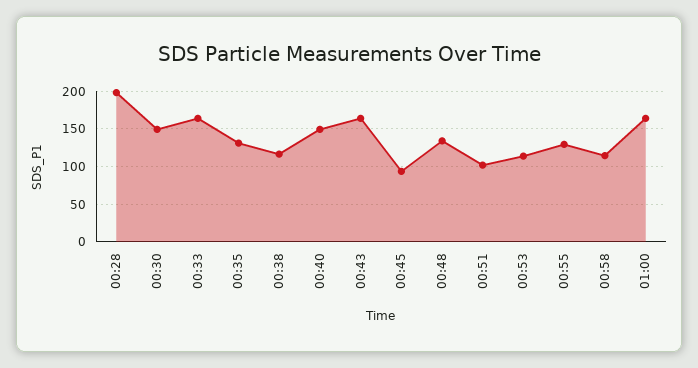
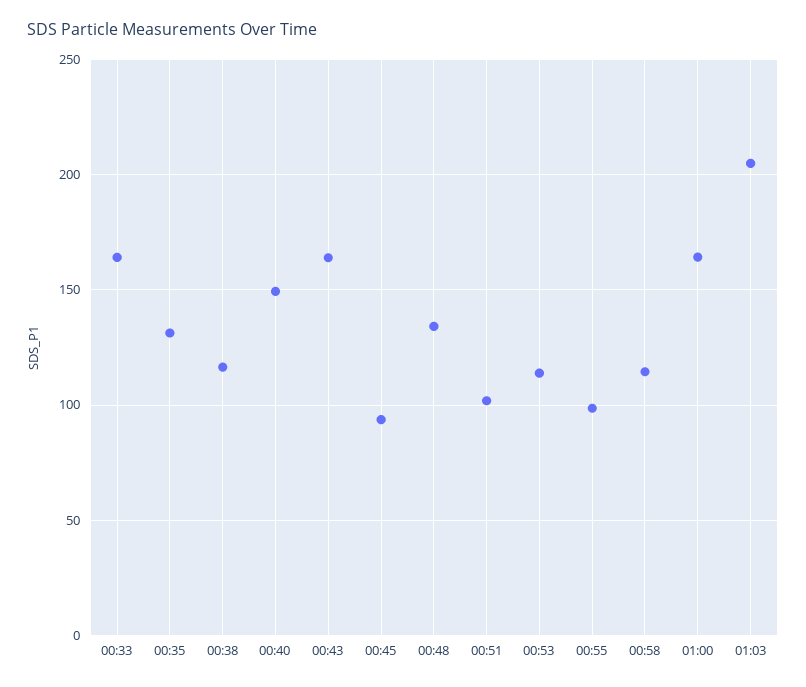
00:28: 200 -> none
00:30: 150 -> none
00:55: 130 -> 100
01:03: none -> 205

